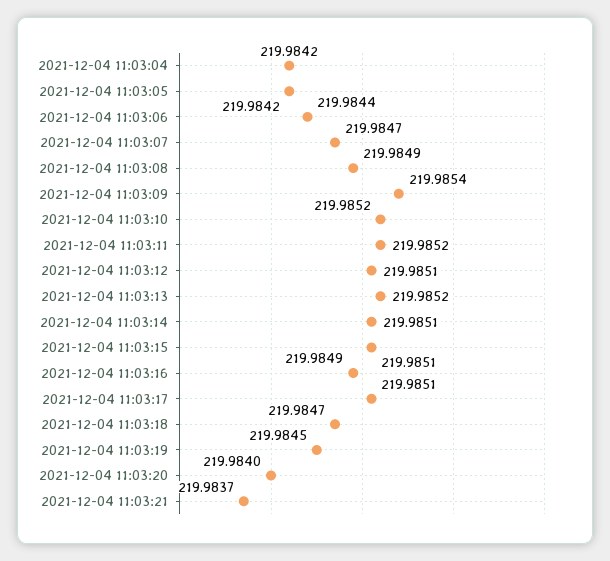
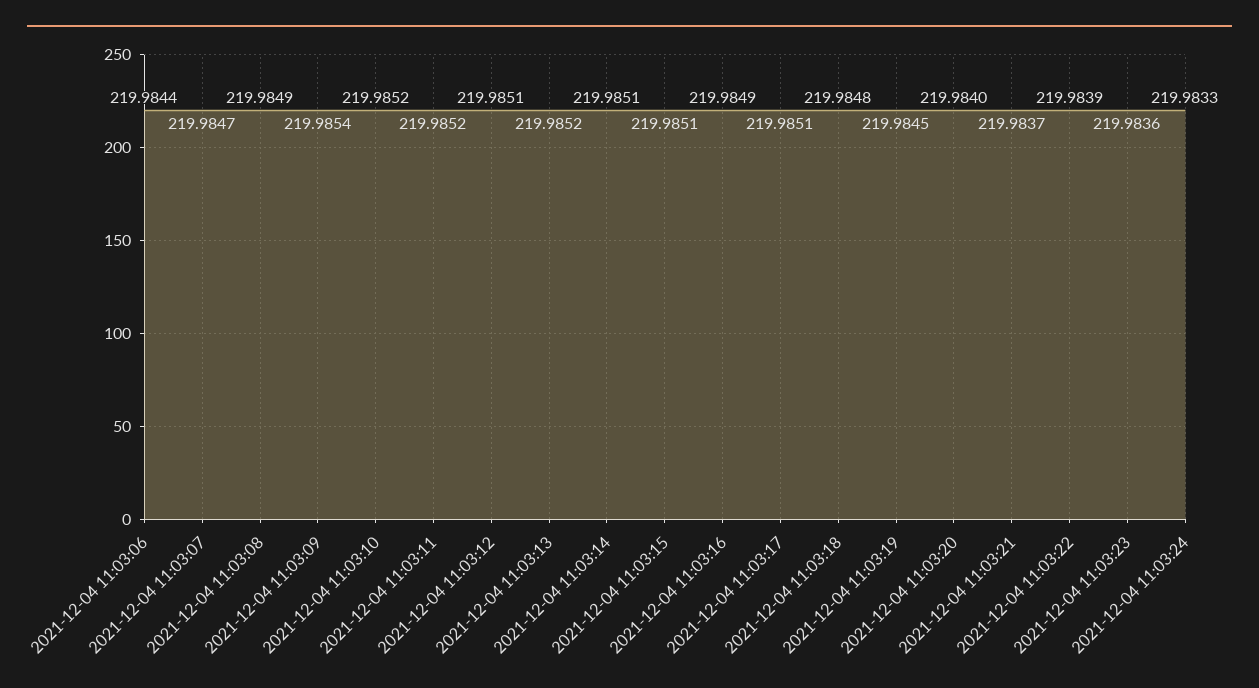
2021-12-04 11:03:04: 219.9842 -> none
2021-12-04 11:03:05: 219.9842 -> none
2021-12-04 11:03:18: 219.9847 -> 219.9848
2021-12-04 11:03:22: none -> 219.9839
2021-12-04 11:03:23: none -> 219.9836
2021-12-04 11:03:24: none -> 219.9833

